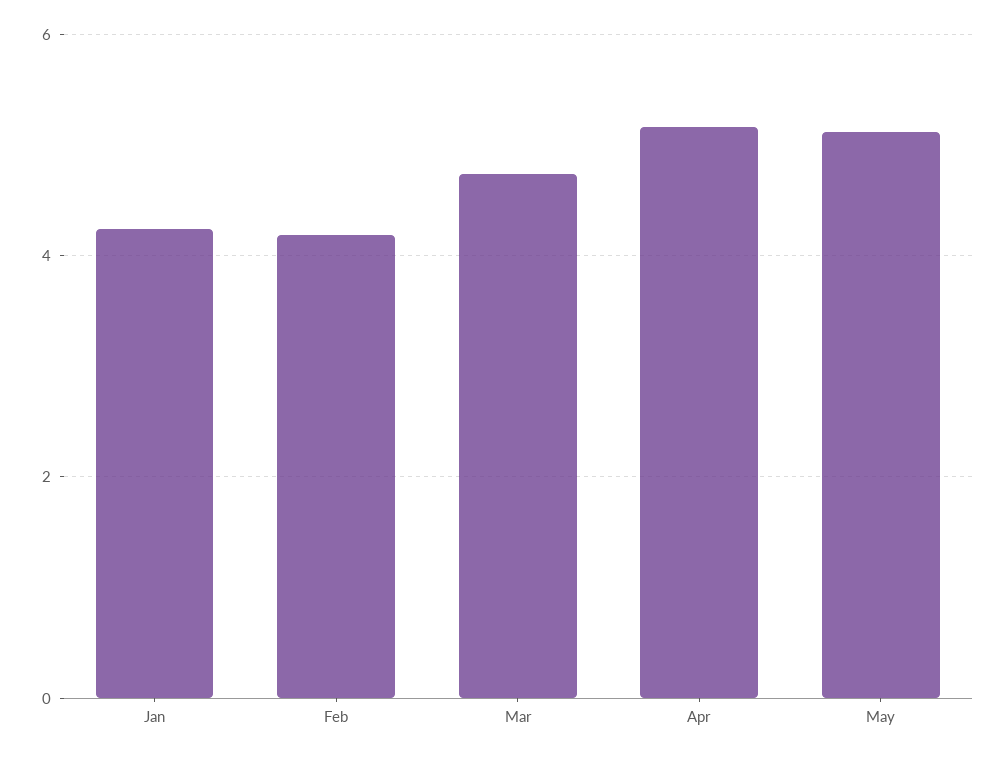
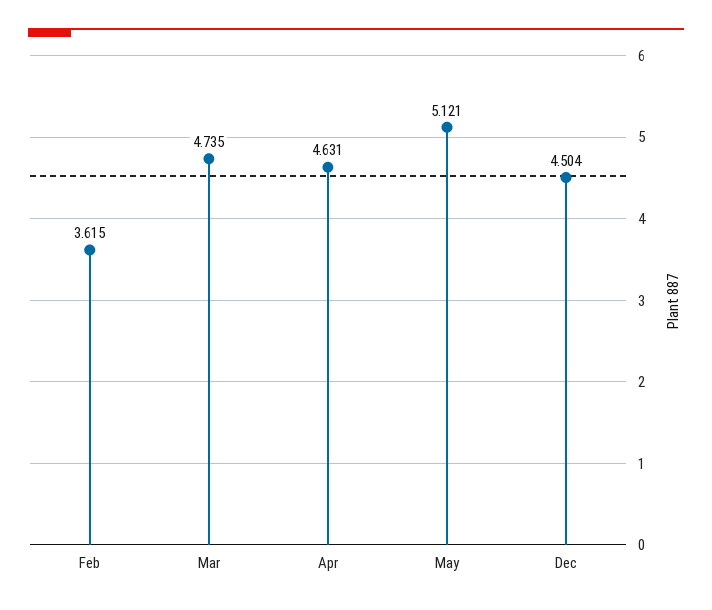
Jan: 4.2 -> none
Feb: 4.2 -> 3.615
Apr: 5.2 -> 4.631
Dec: none -> 4.504

